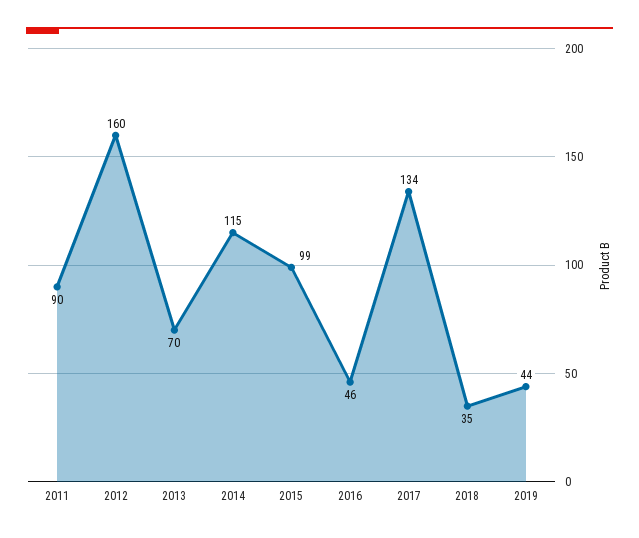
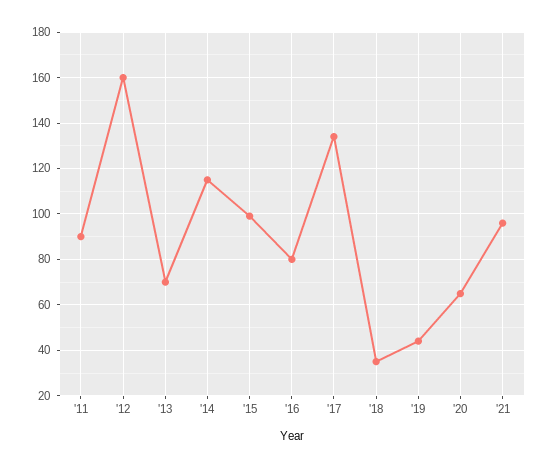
2016: 46 -> 80
'20: none -> 65
'21: none -> 95

